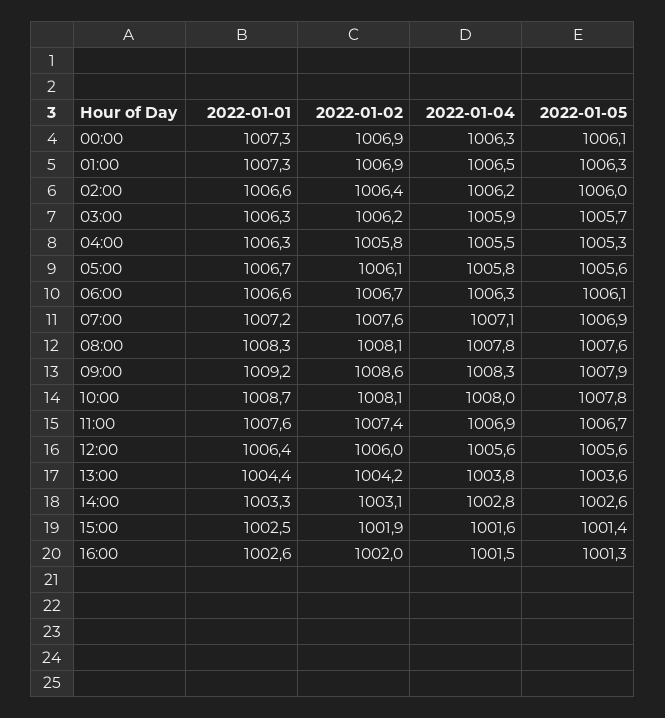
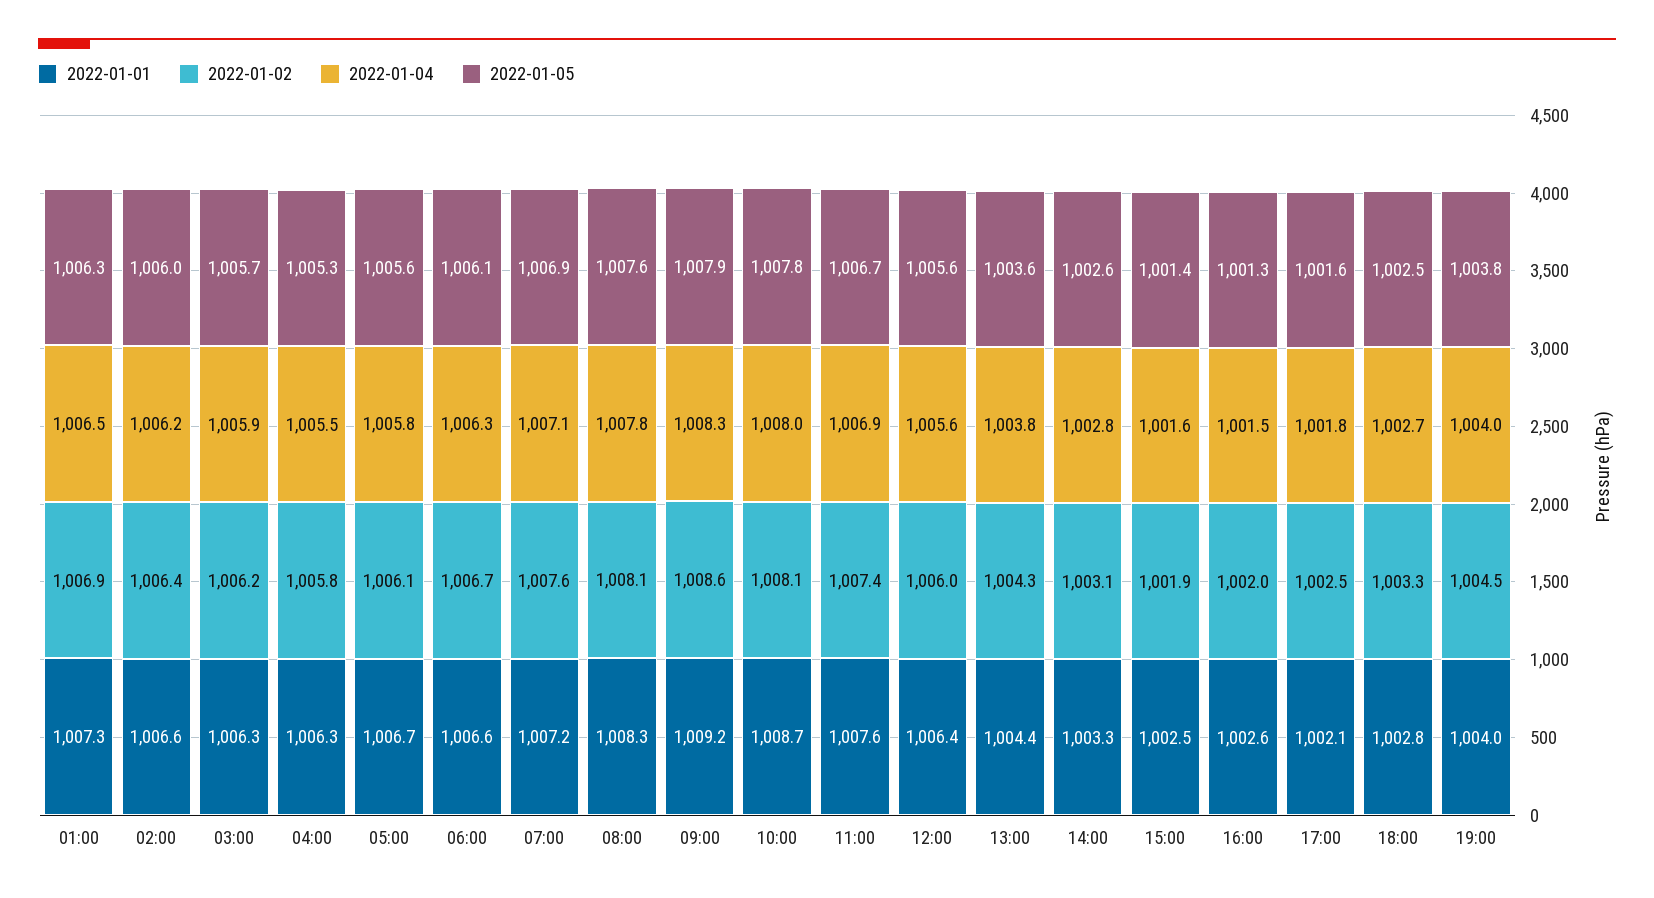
2022-01-01, 00:00: 1007.3 -> none
2022-01-02, 00:00: 1006.9 -> none
2022-01-04, 00:00: 1006.3 -> none
2022-01-05, 00:00: 1006.1 -> none
2022-01-02, 13:00: 1004.2 -> 1004.3
2022-01-01, 17:00: none -> 1002.1
2022-01-02, 17:00: none -> 1002.5
2022-01-04, 17:00: none -> 1001.8
2022-01-05, 17:00: none -> 1001.6
2022-01-01, 18:00: none -> 1002.8
2022-01-02, 18:00: none -> 1003.3
2022-01-04, 18:00: none -> 1002.7
2022-01-05, 18:00: none -> 1002.5
2022-01-01, 19:00: none -> 1004
2022-01-02, 19:00: none -> 1004.5
2022-01-04, 19:00: none -> 1004
2022-01-05, 19:00: none -> 1003.8

